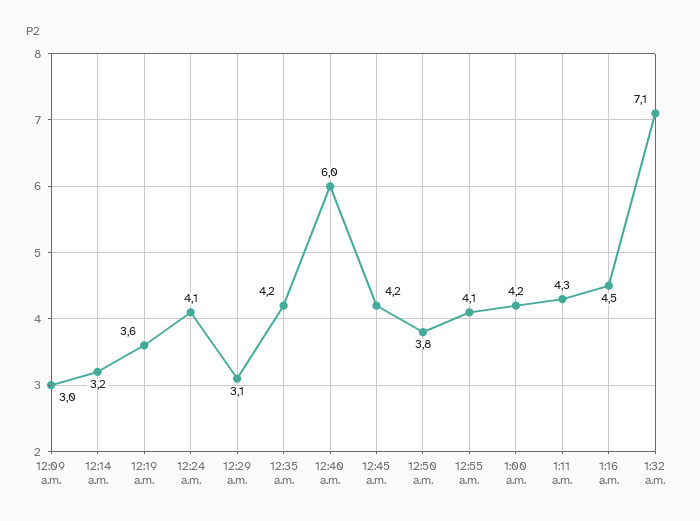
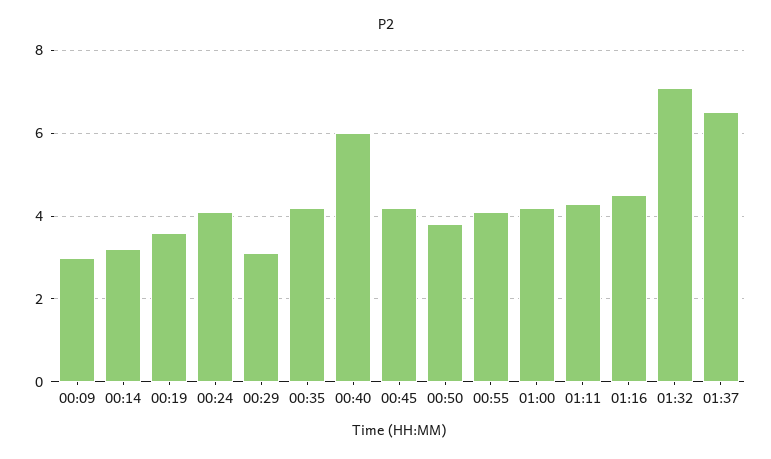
01:37: none -> 6.5

